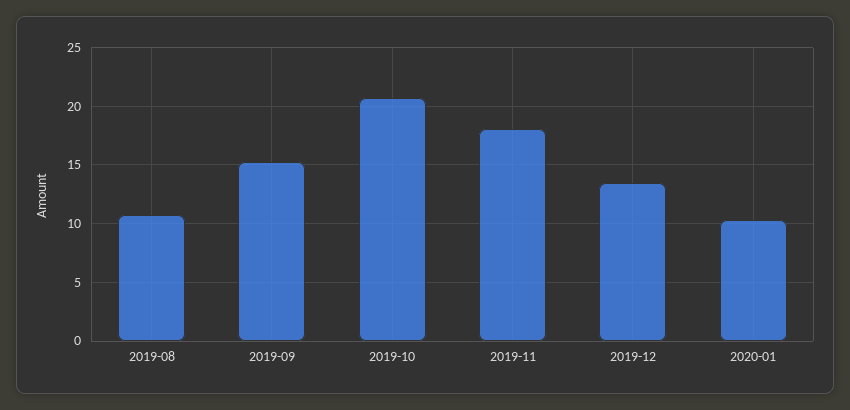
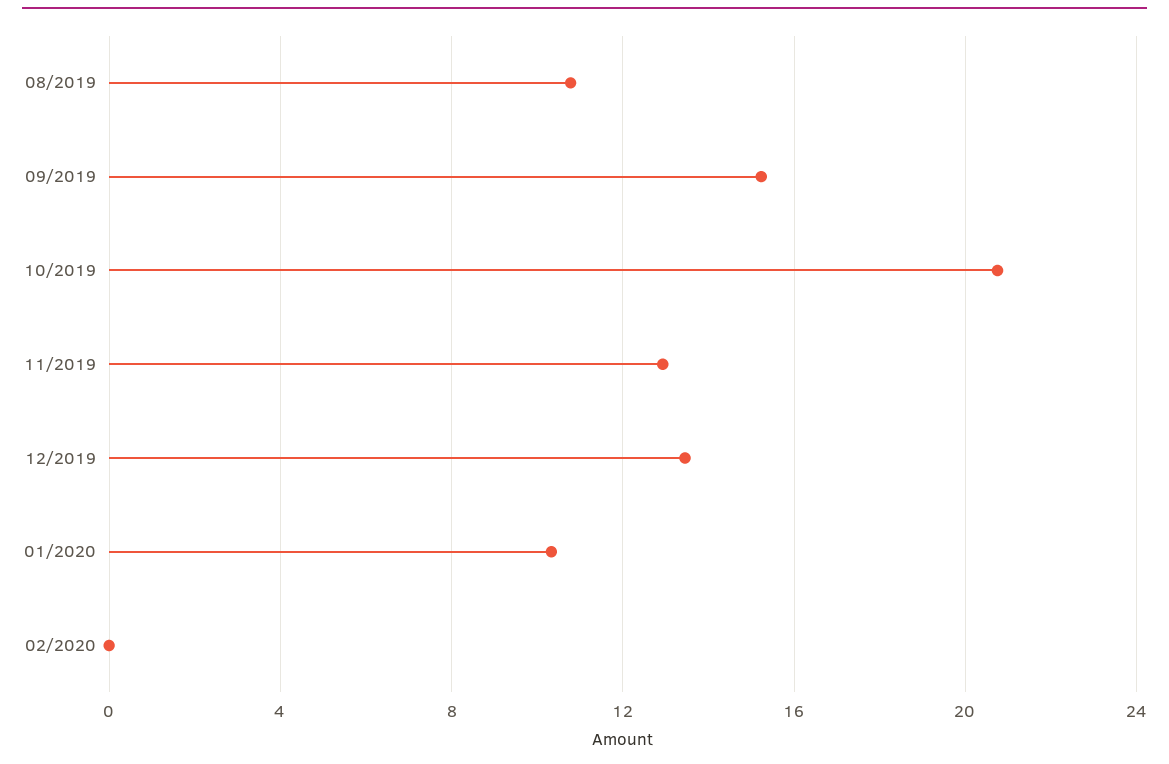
2019-11: 18 -> 13
02/2020: none -> 0

